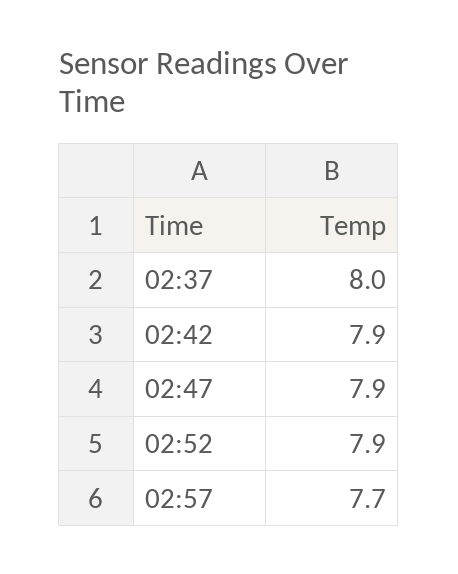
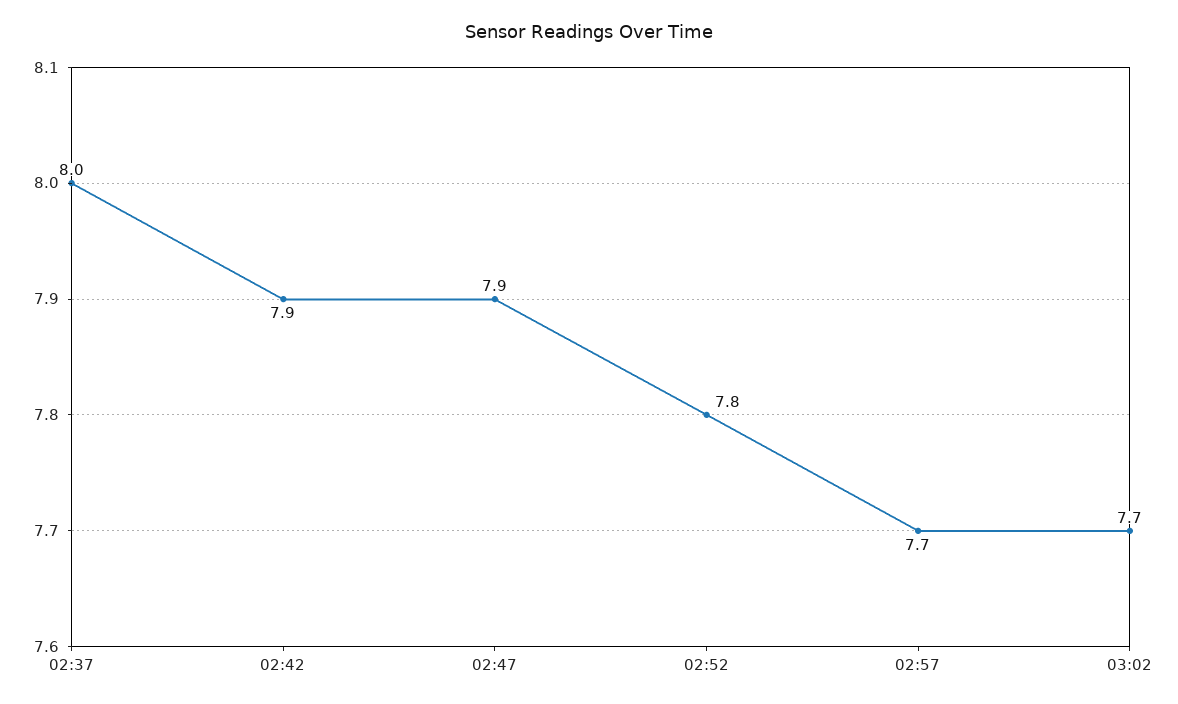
02:52: 7.9 -> 7.8
03:02: none -> 7.7

